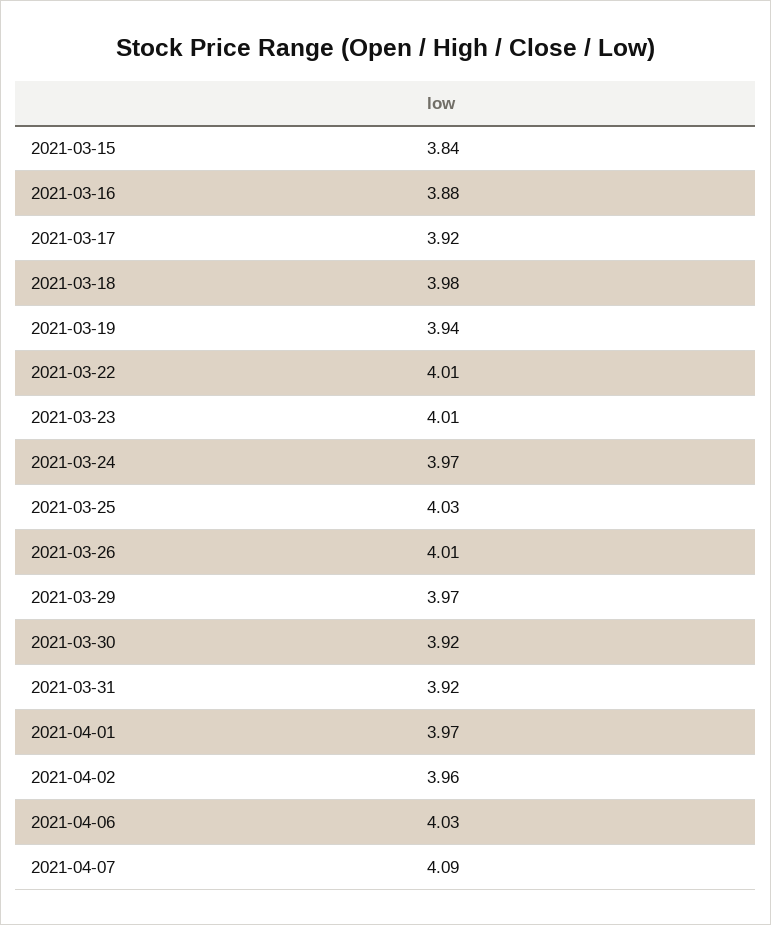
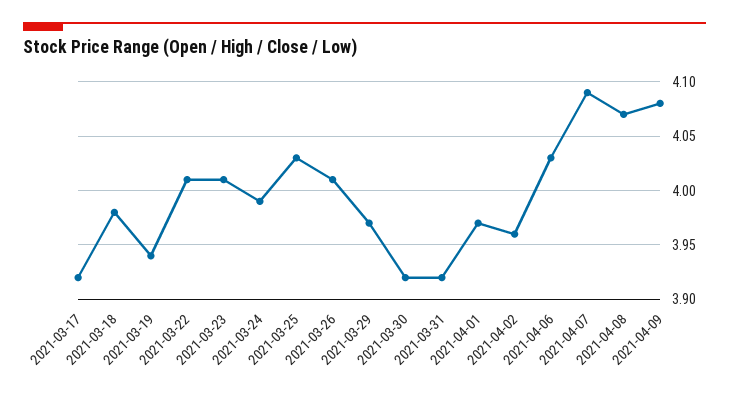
2021-03-15: 3.84 -> none
2021-03-16: 3.88 -> none
2021-03-24: 3.97 -> 3.99
2021-04-08: none -> 4.07
2021-04-09: none -> 4.08

